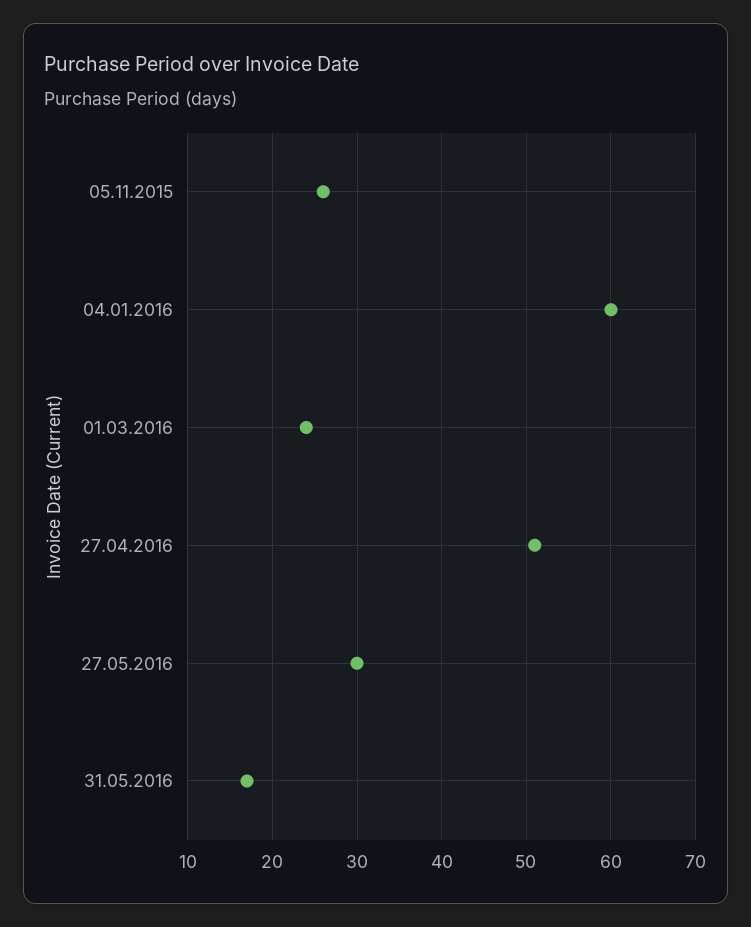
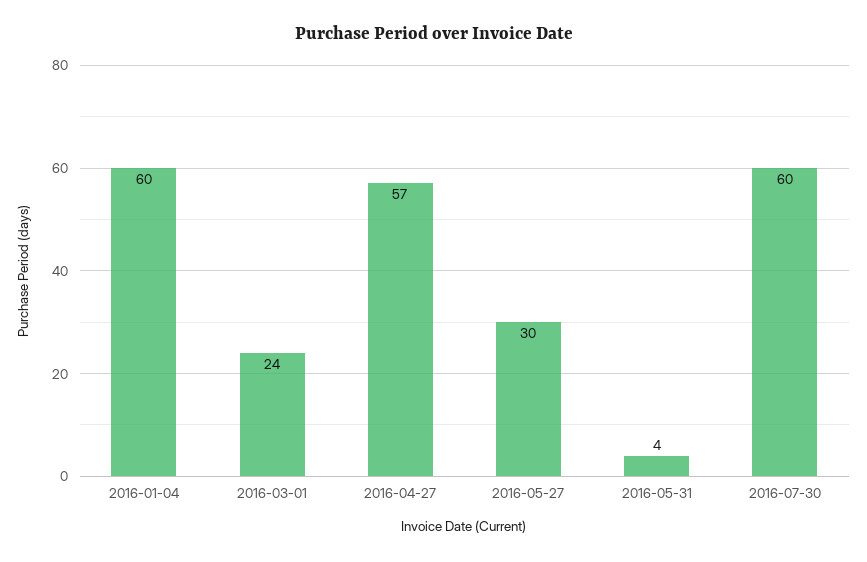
05.11.2015: 26 -> none
27.04.2016: 51 -> 57
31.05.2016: 17 -> 4
2016-07-30: none -> 60

